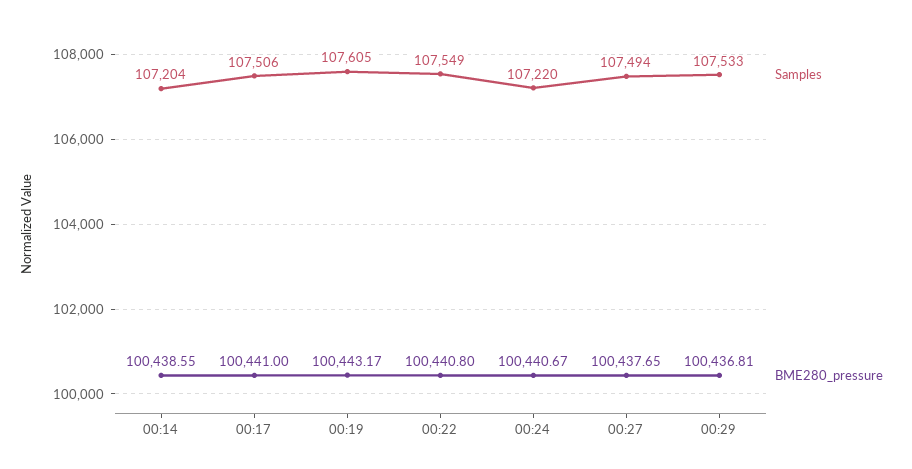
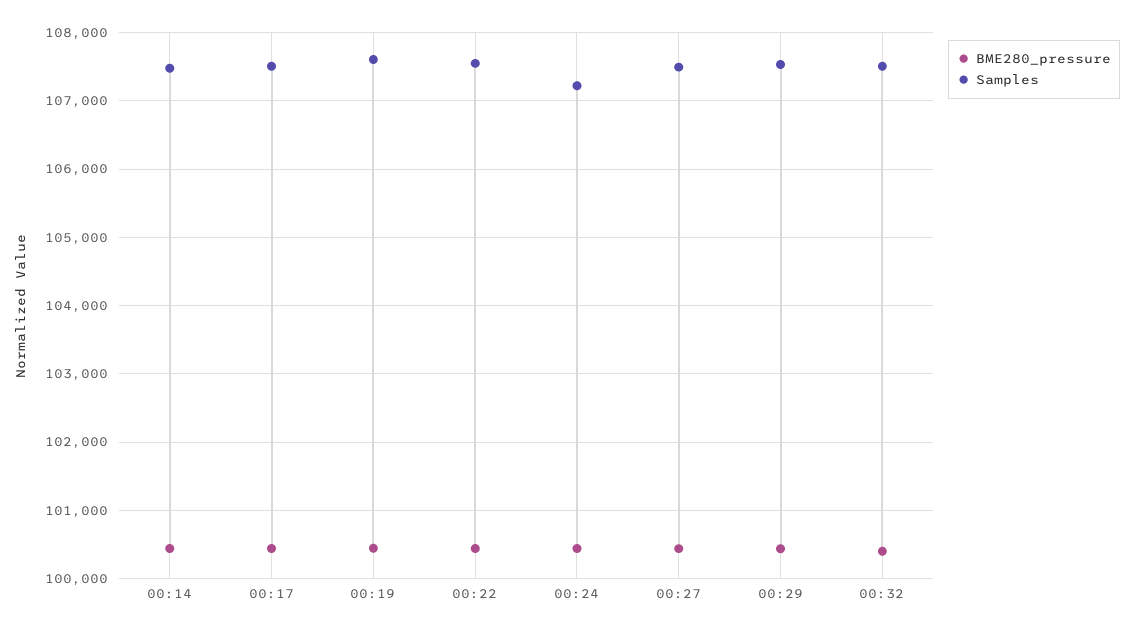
Samples, 00:14: 107204 -> 107500
BME280_pressure, 00:32: none -> 100400
Samples, 00:32: none -> 107500

